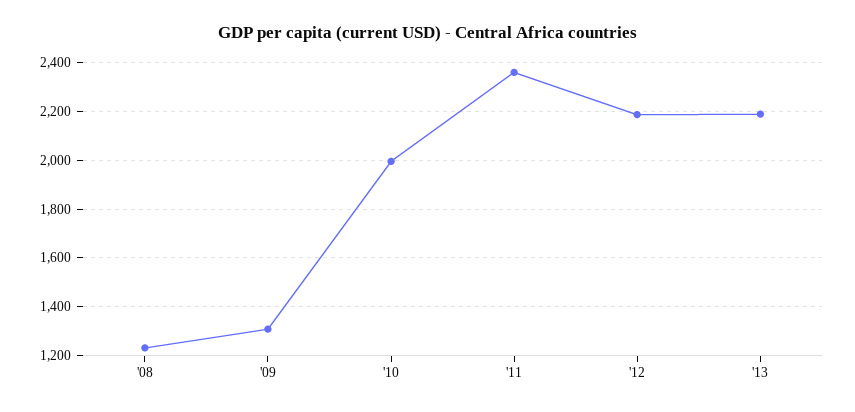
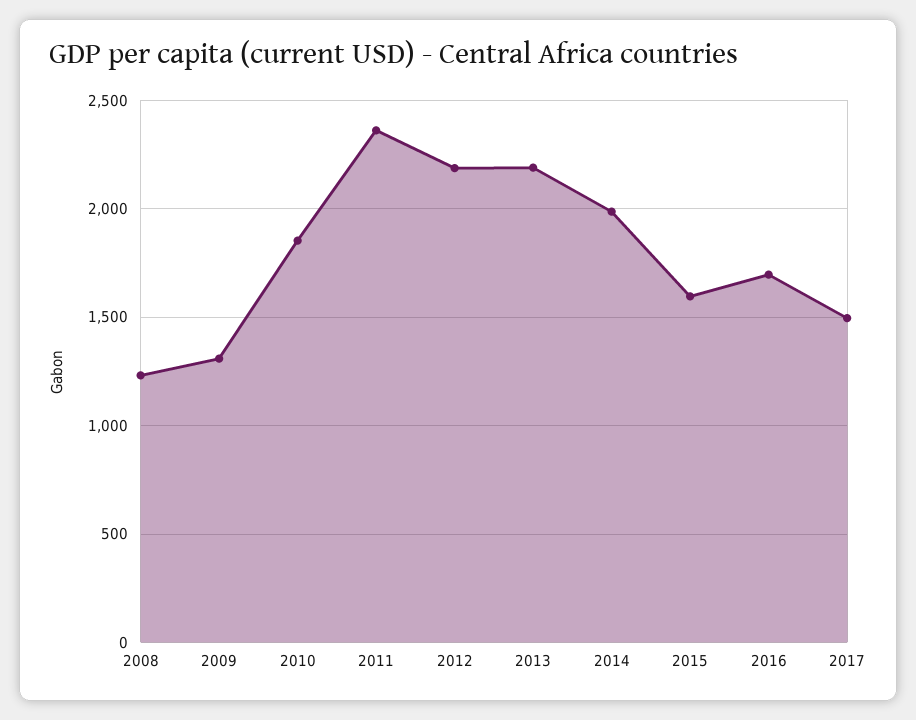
'10: 2000 -> 1850
2014: none -> 2000
2015: none -> 1600
2016: none -> 1700
2017: none -> 1500

